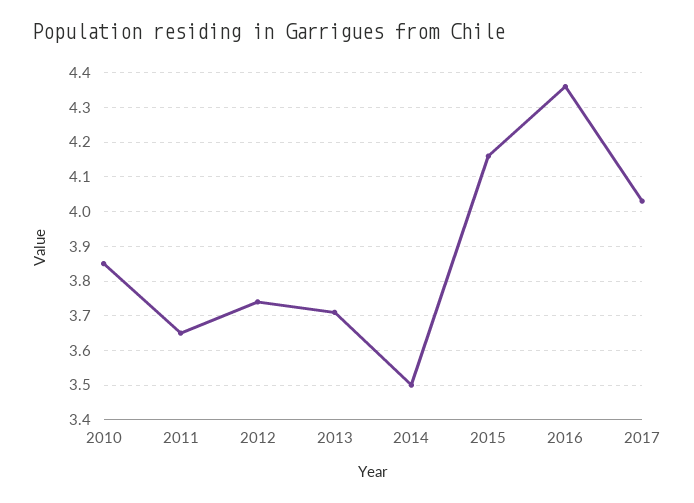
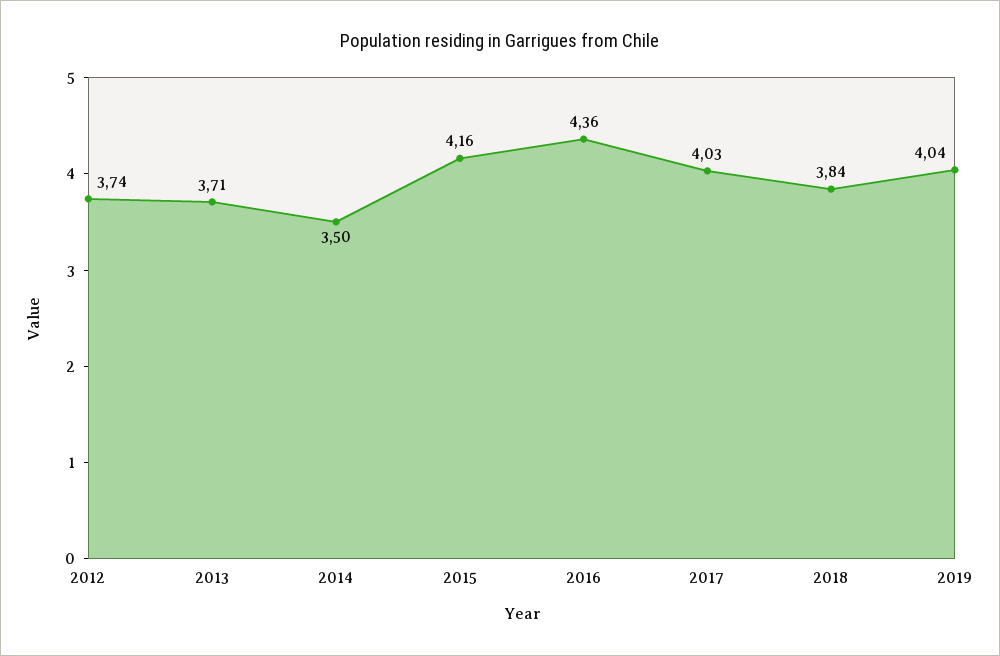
2010: 3.85 -> none
2011: 3.65 -> none
2018: none -> 3.84
2019: none -> 4.04

